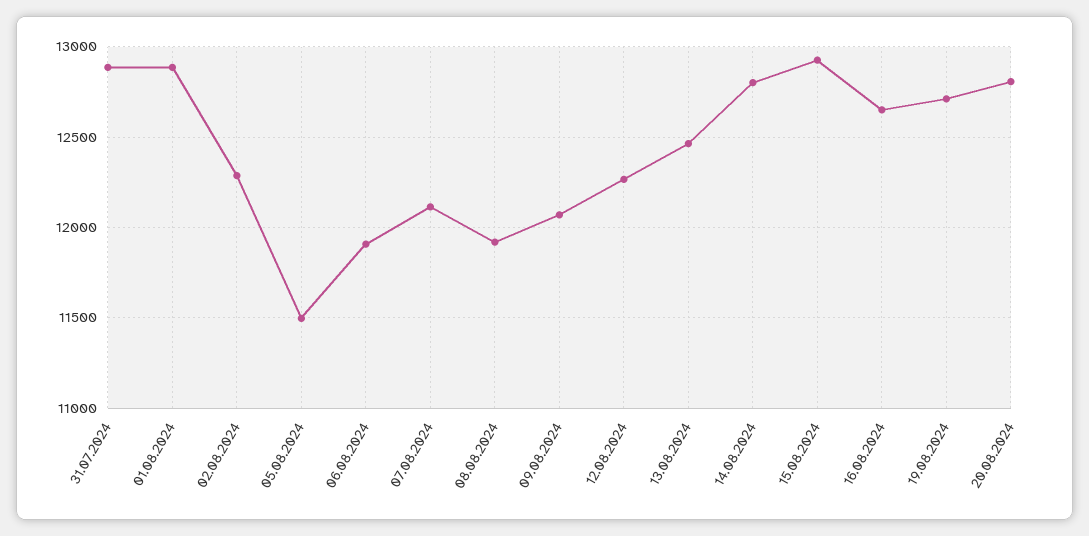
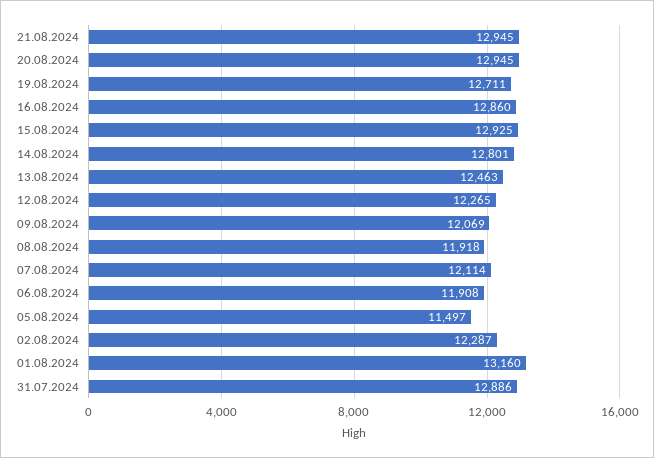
01.08.2024: 12900 -> 13160
16.08.2024: 12650 -> 12860
20.08.2024: 12800 -> 12945
21.08.2024: none -> 12945

